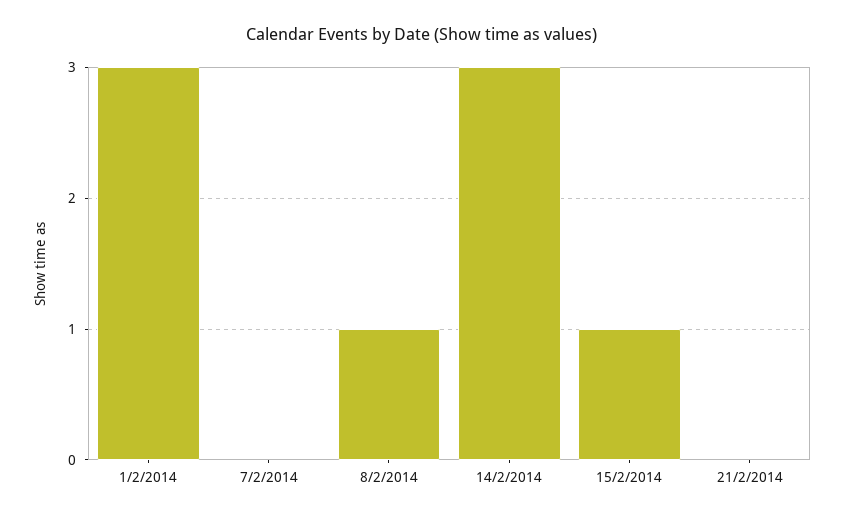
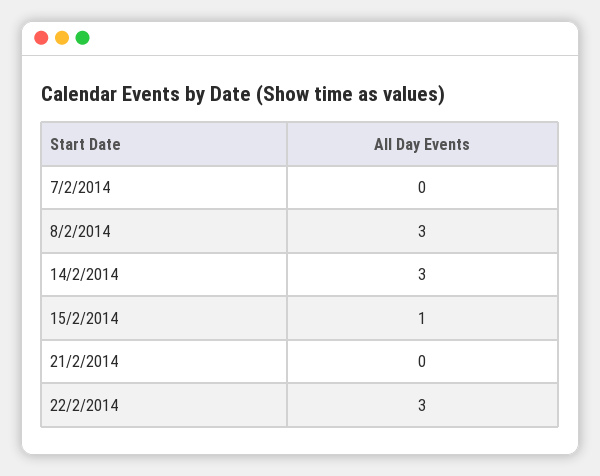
1/2/2014: 3 -> none
8/2/2014: 1 -> 3
22/2/2014: none -> 3

